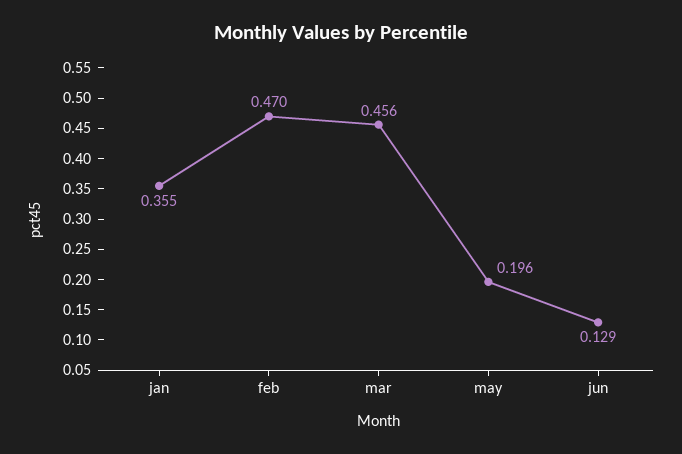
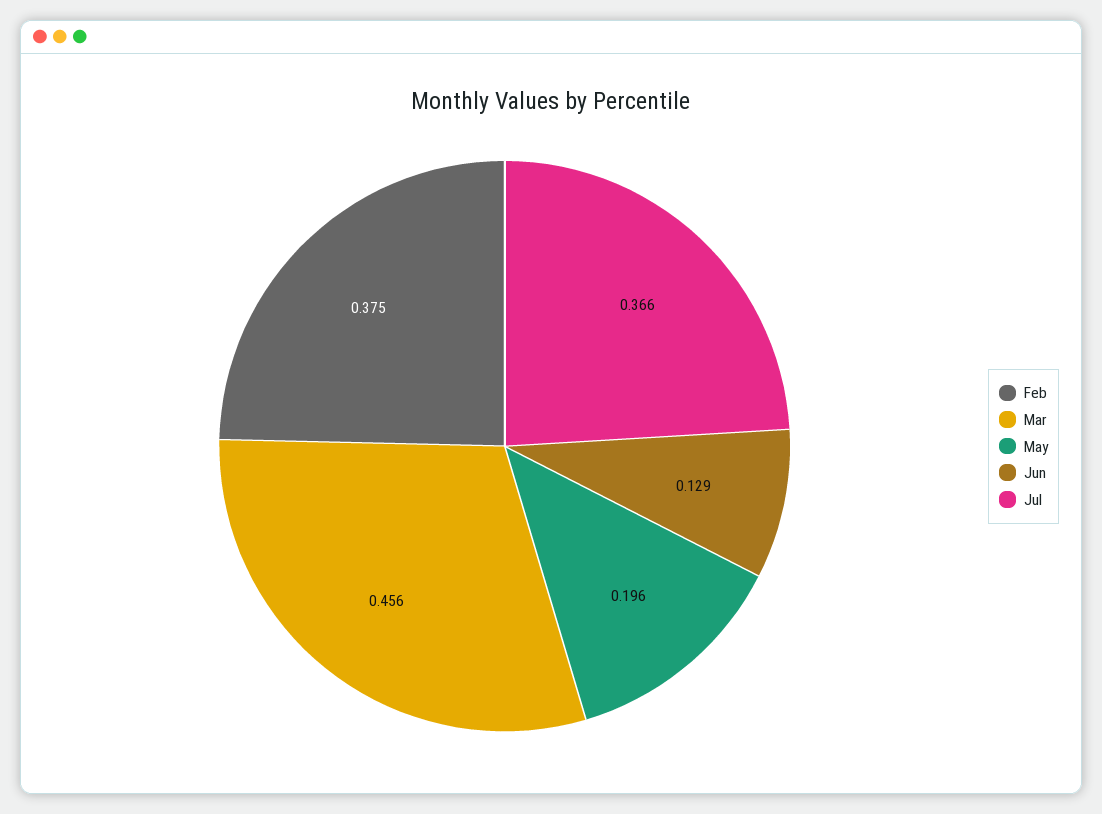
jan: 0.355 -> none
feb: 0.47 -> 0.375
Jul: none -> 0.366

